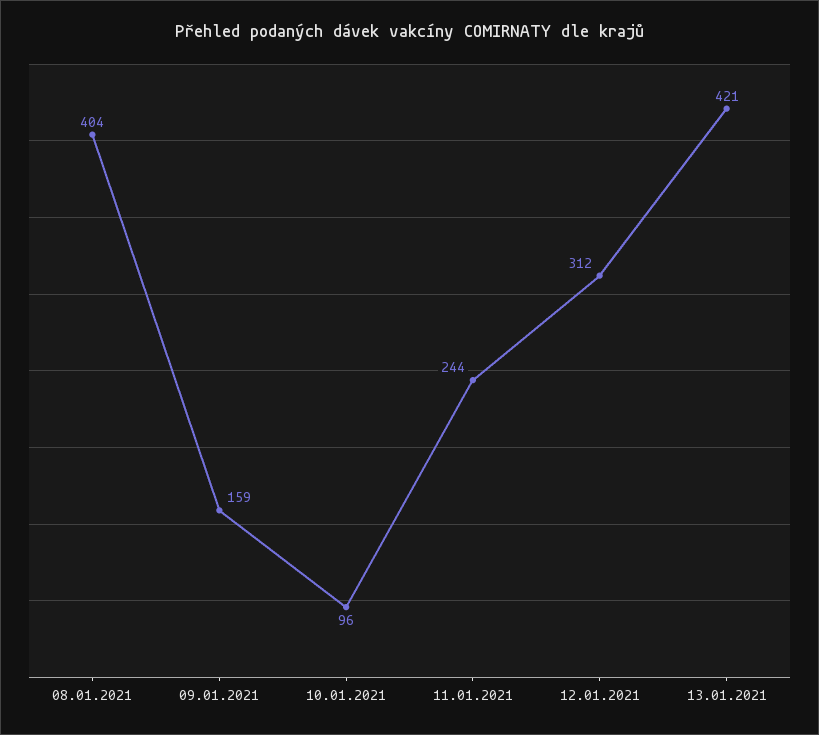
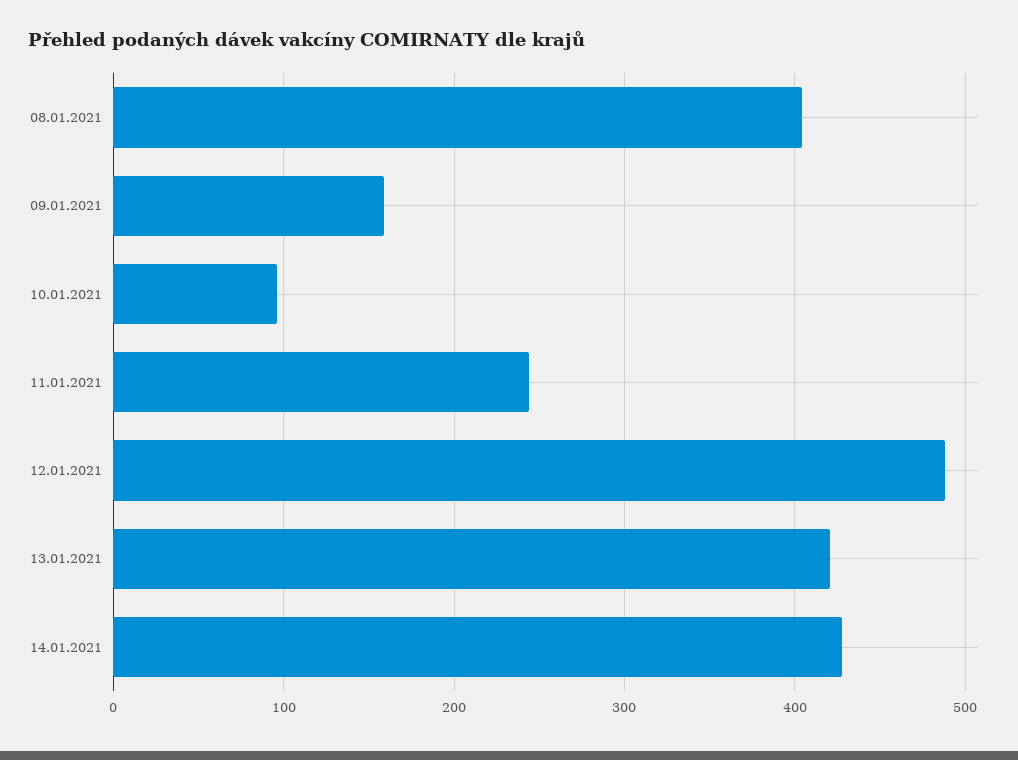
12.01.2021: 312 -> 490
14.01.2021: none -> 430

